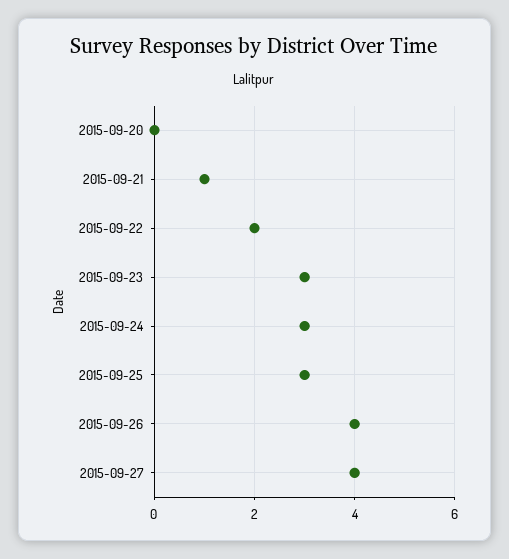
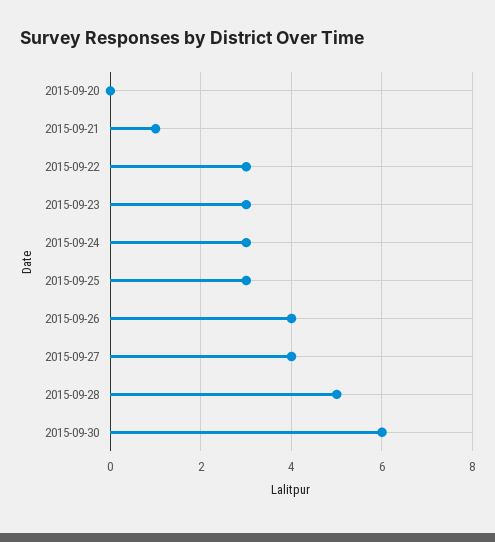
2015-09-22: 2 -> 3
2015-09-28: none -> 5
2015-09-30: none -> 6

